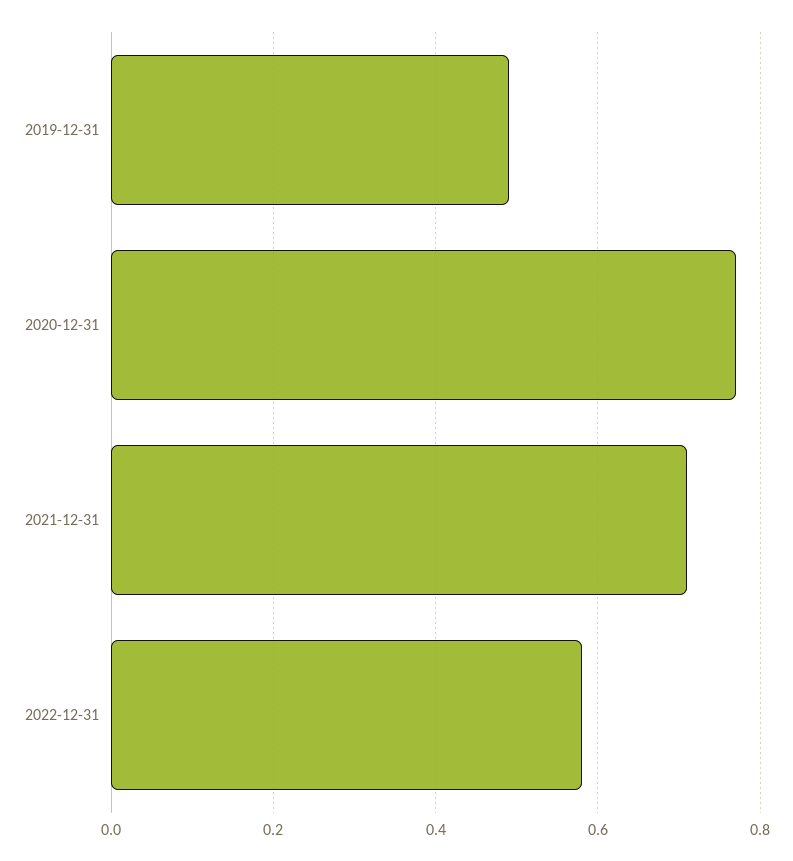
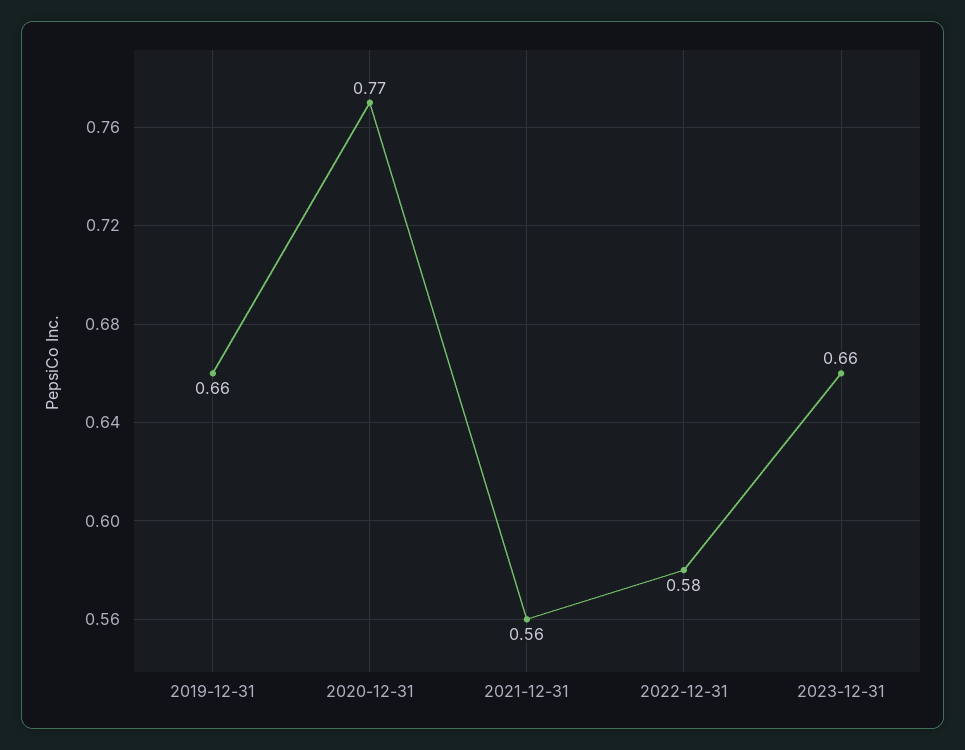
2019-12-31: 0.5 -> 0.66
2021-12-31: 0.7 -> 0.56
2023-12-31: none -> 0.66

